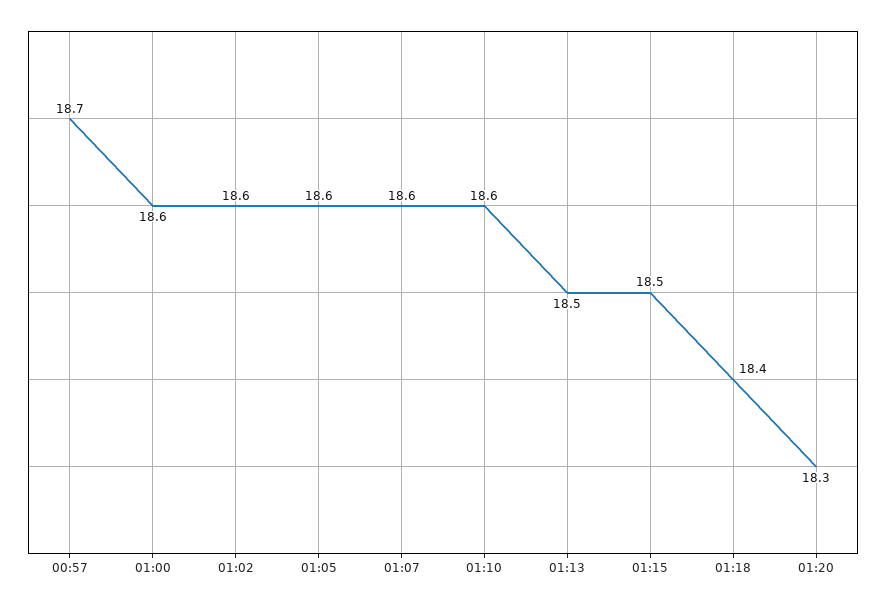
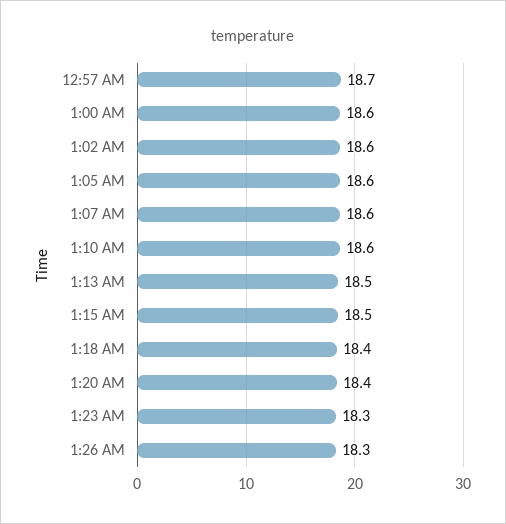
01:20: 18.3 -> 18.4
1:23 AM: none -> 18.3
1:26 AM: none -> 18.3

